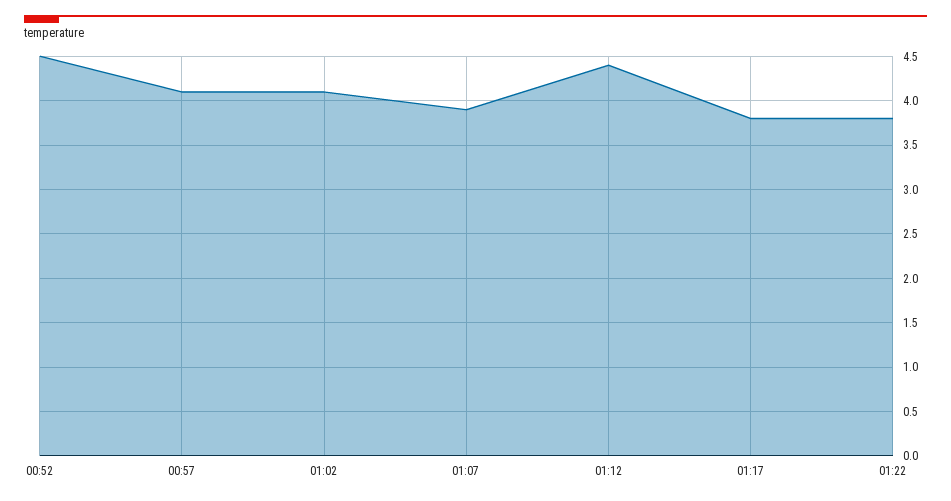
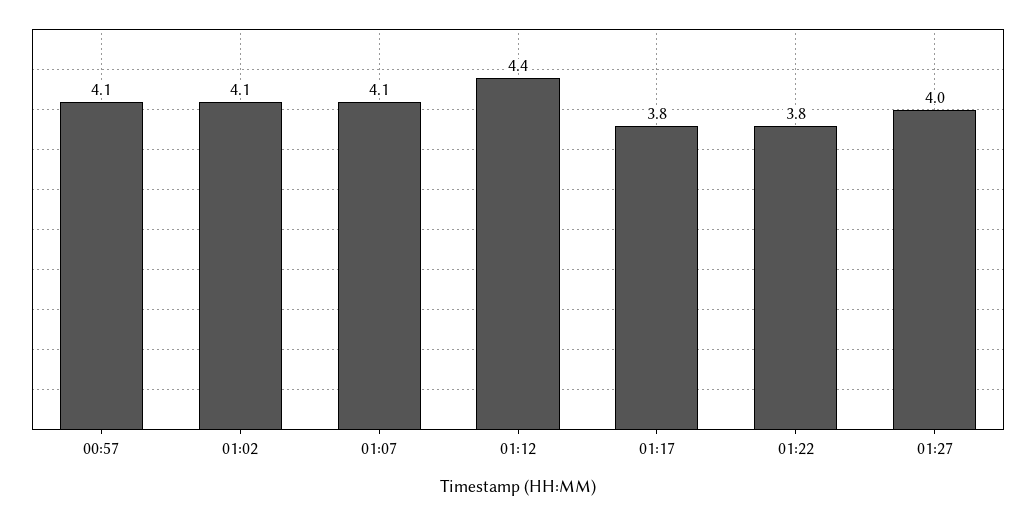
00:52: 4.5 -> none
01:07: 3.9 -> 4.1
01:27: none -> 4

